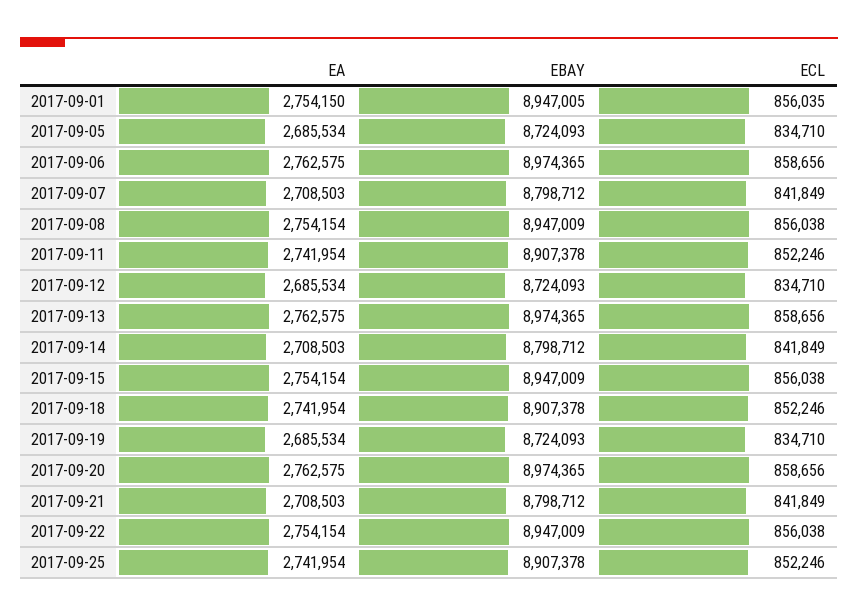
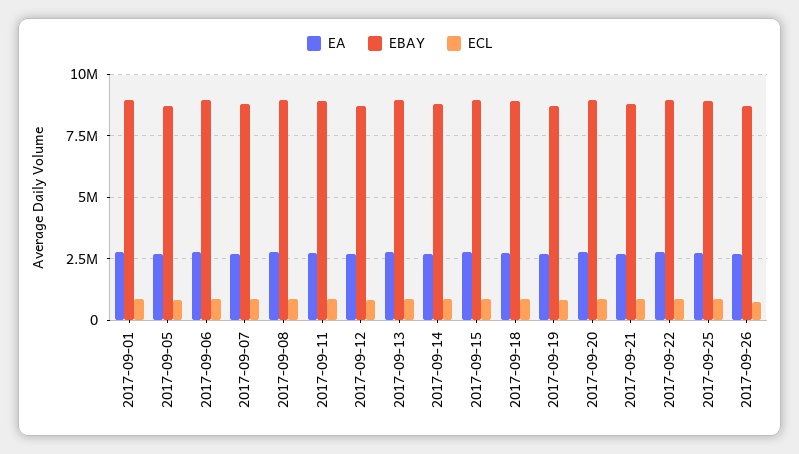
EA, 2017-09-26: none -> 2750000
EBAY, 2017-09-26: none -> 8750000
ECL, 2017-09-26: none -> 750000

